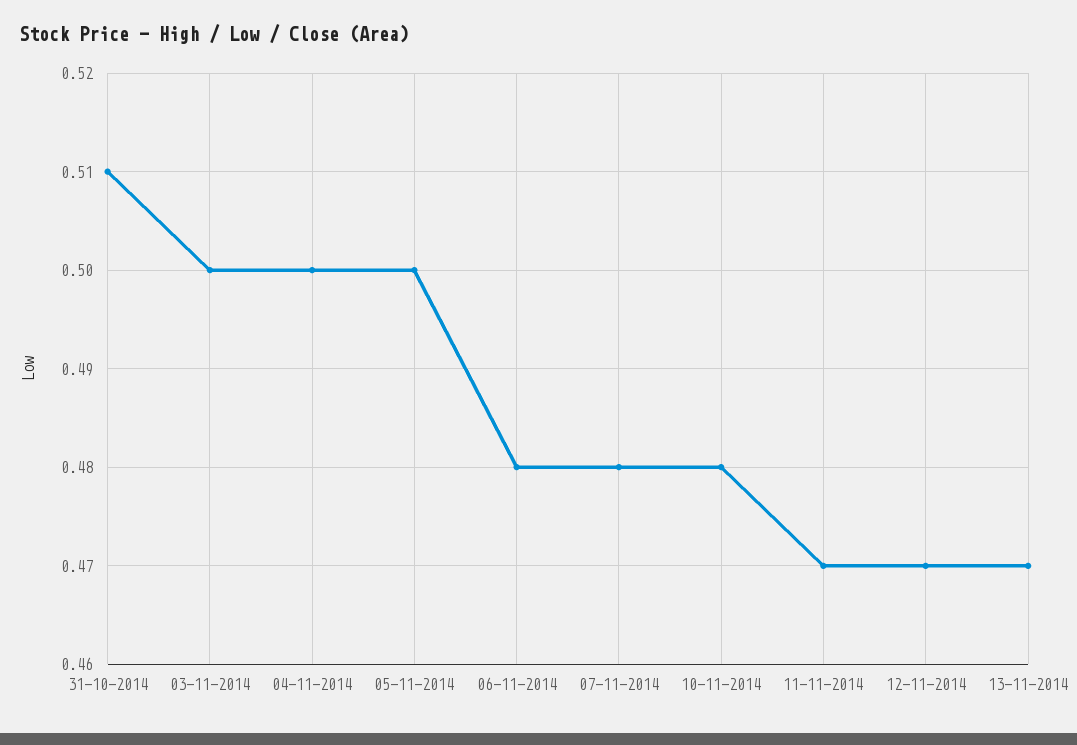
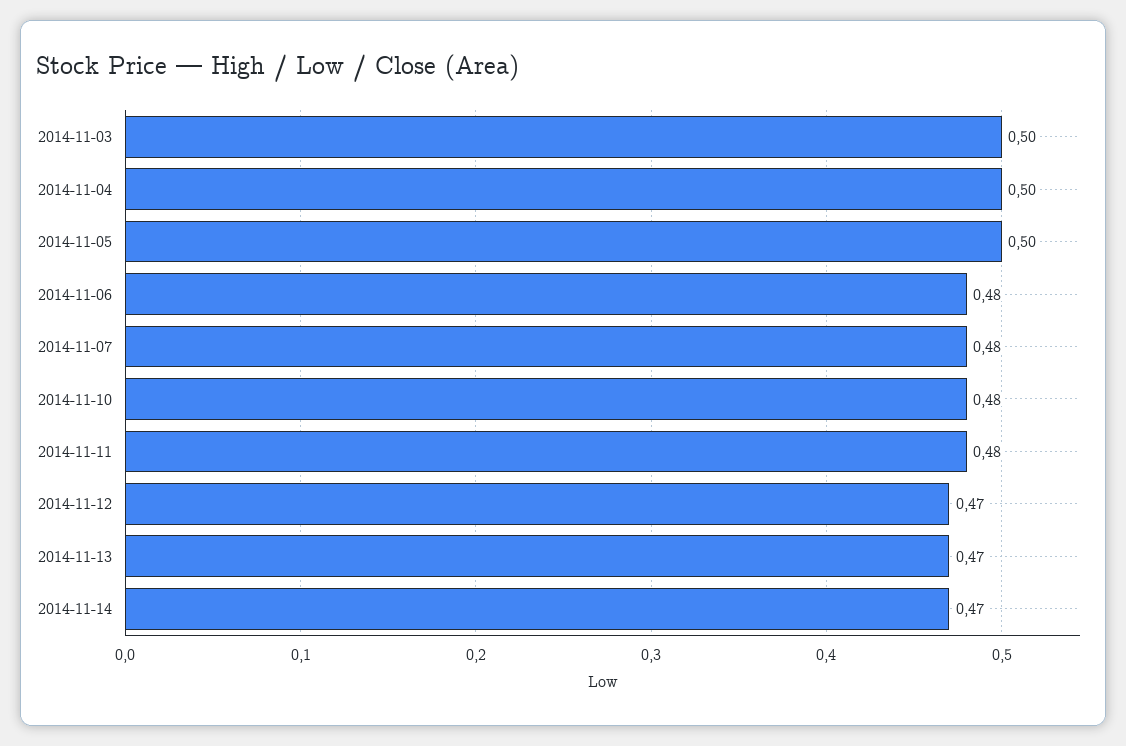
31-10-2014: 0.51 -> none
11-11-2014: 0.47 -> 0.48
2014-11-14: none -> 0.47

